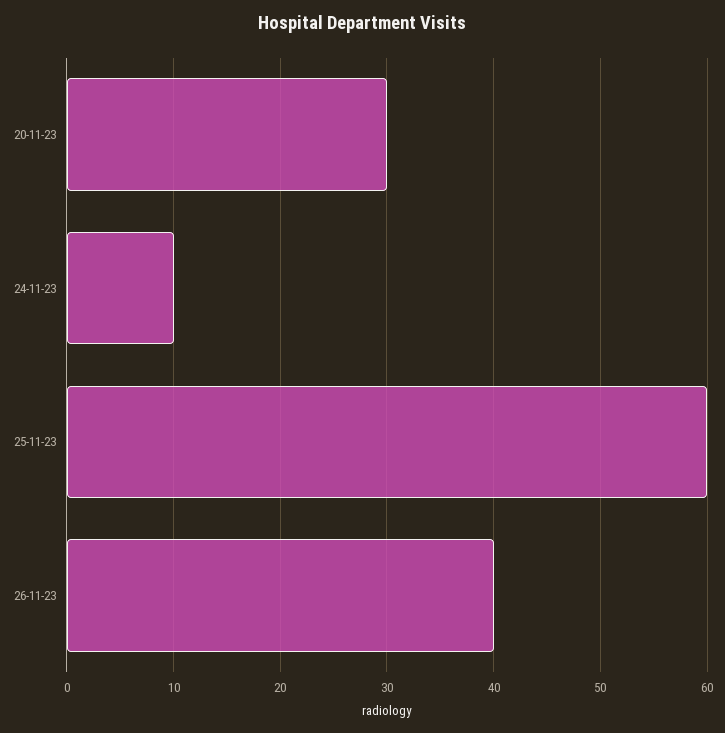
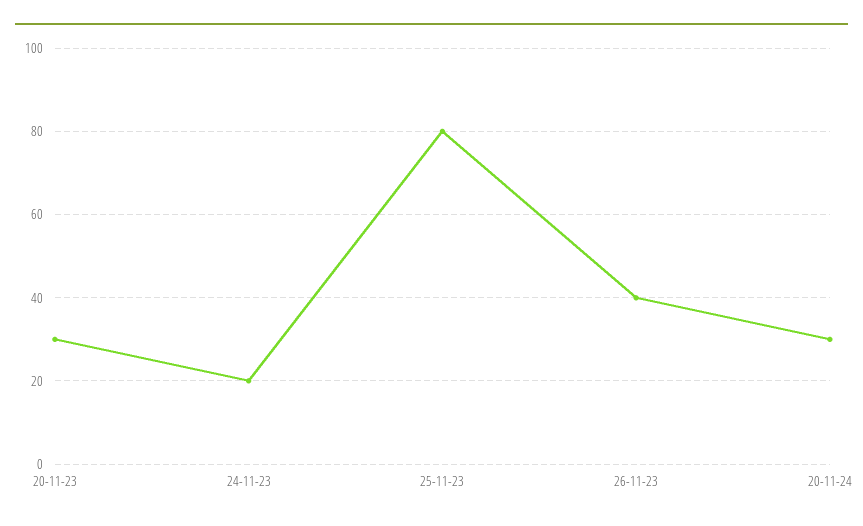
24-11-23: 10 -> 20
25-11-23: 60 -> 80
20-11-24: none -> 30

